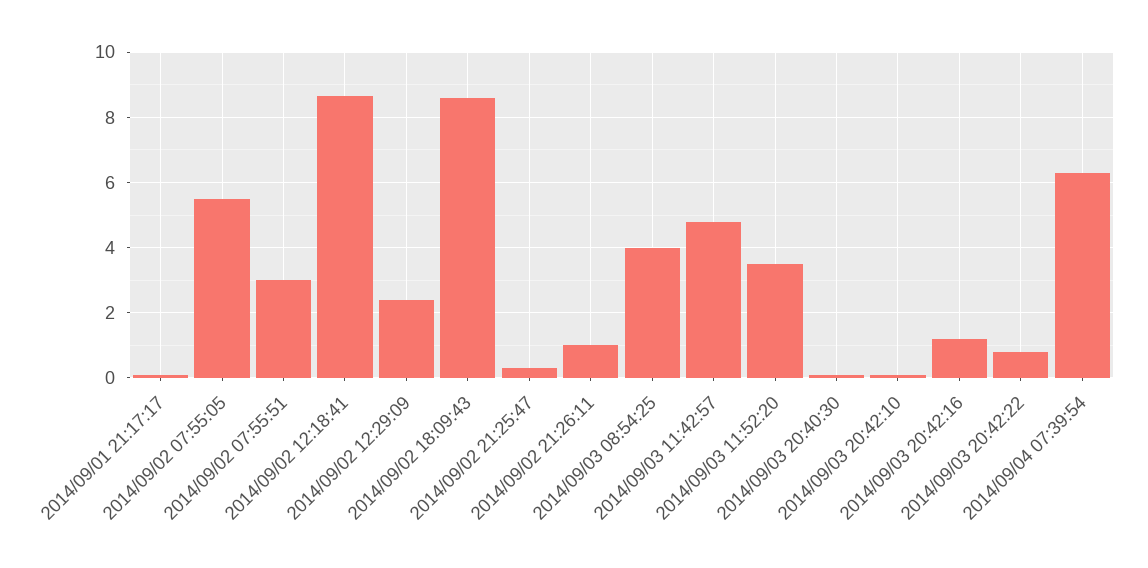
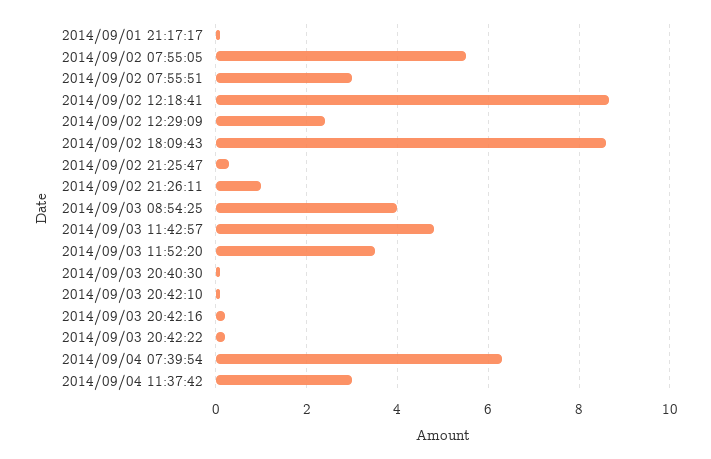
2014/09/03 20:42:16: 1.2 -> 0.2
2014/09/03 20:42:22: 0.8 -> 0.2
2014/09/04 11:37:42: none -> 3

